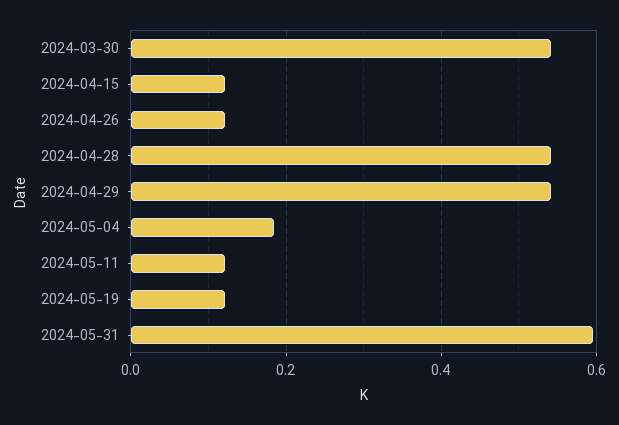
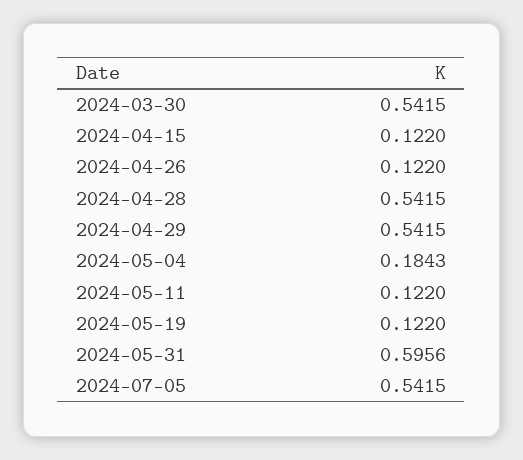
2024-07-05: none -> 0.5415

